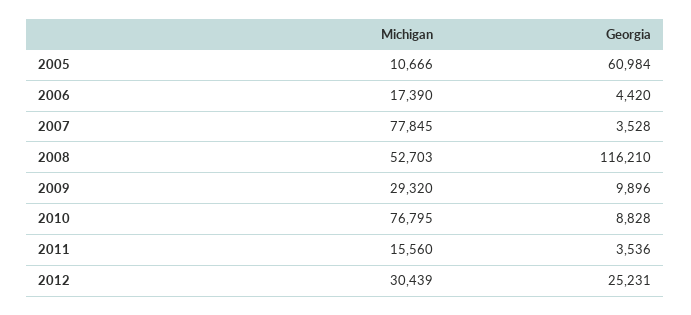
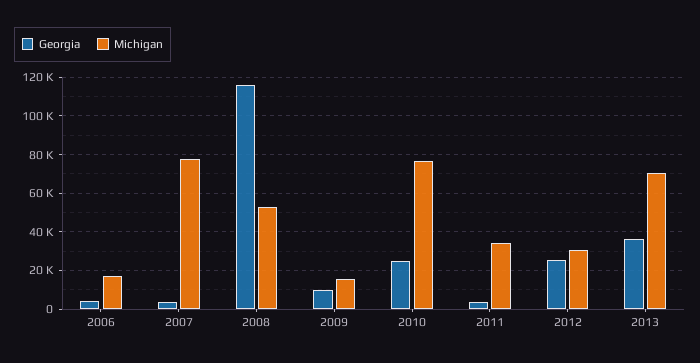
Michigan, 2005: 10666 -> none
Georgia, 2005: 60984 -> none
Michigan, 2009: 29320 -> 15000
Georgia, 2010: 8828 -> 25000
Michigan, 2011: 15560 -> 35000
Georgia, 2013: none -> 35000
Michigan, 2013: none -> 70000

